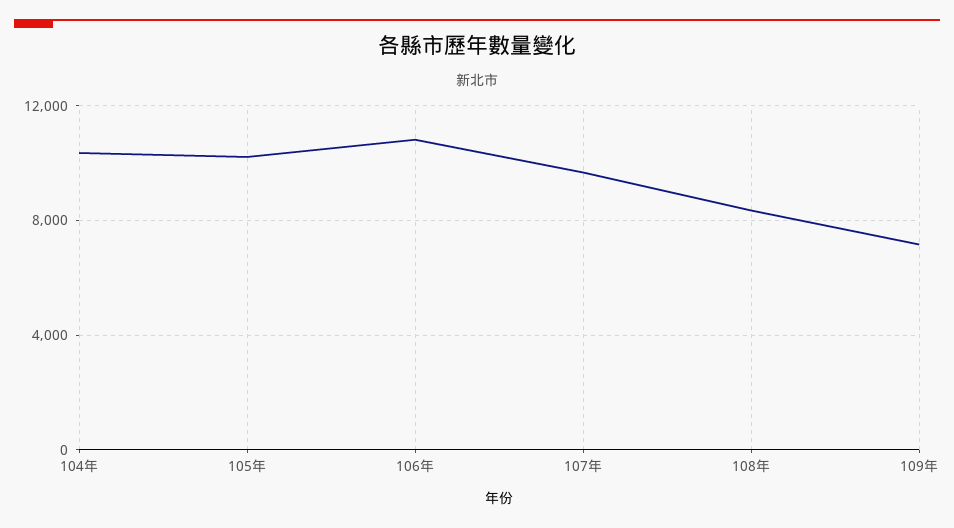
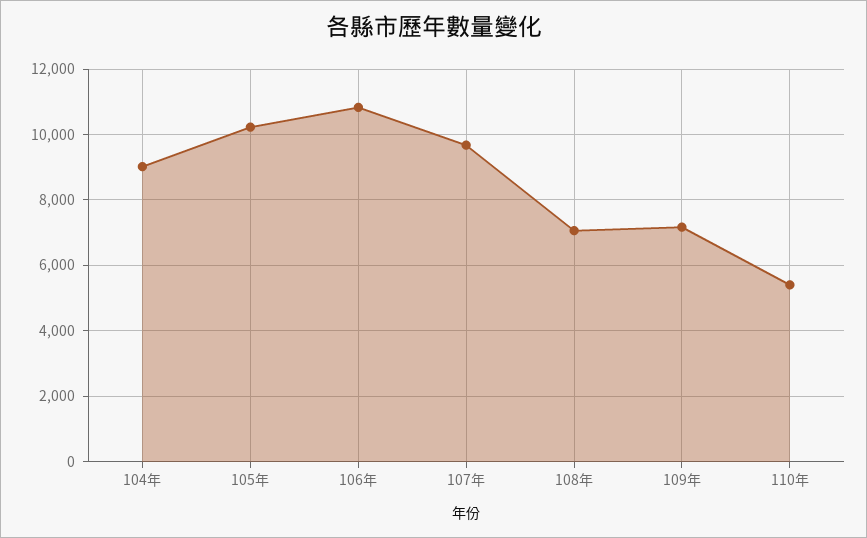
104年: 10500 -> 9000
108年: 8500 -> 7000
110年: none -> 5400

